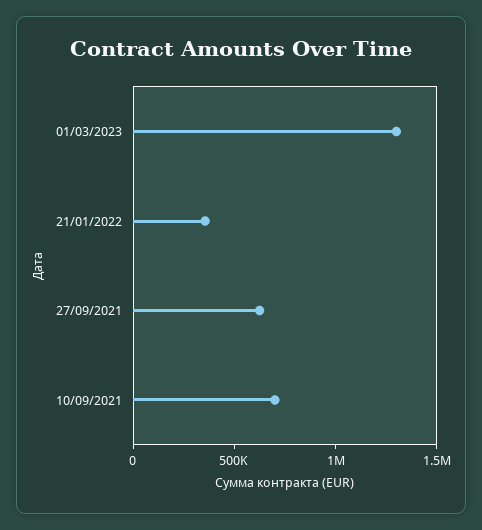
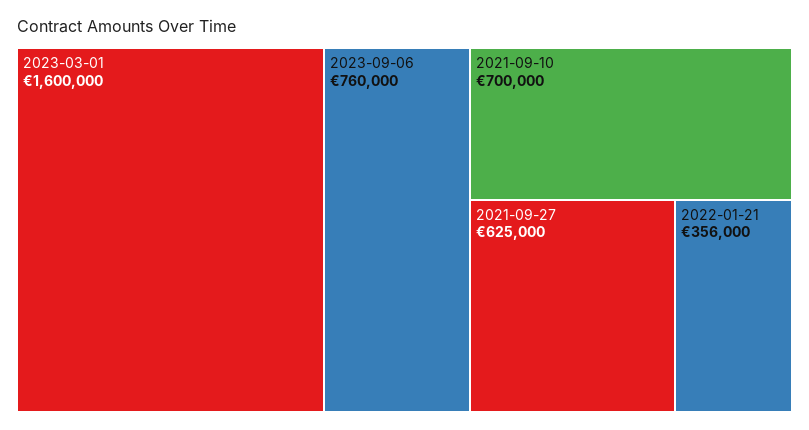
01/03/2023: 1300000 -> 1600000
2023-09-06: none -> 760000

